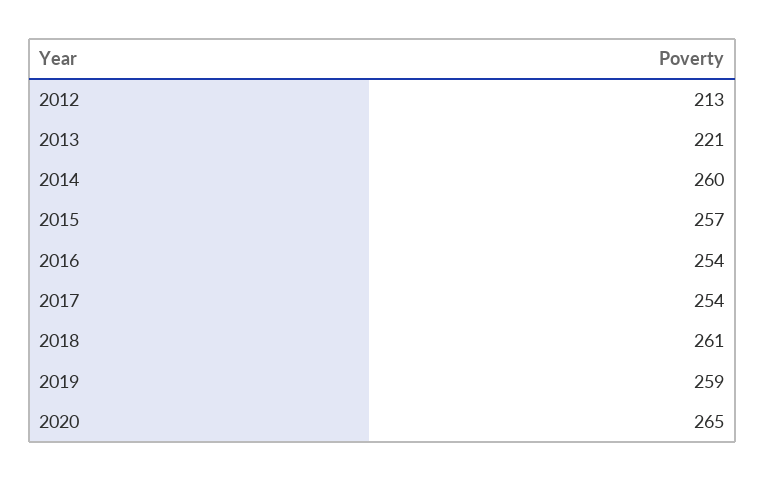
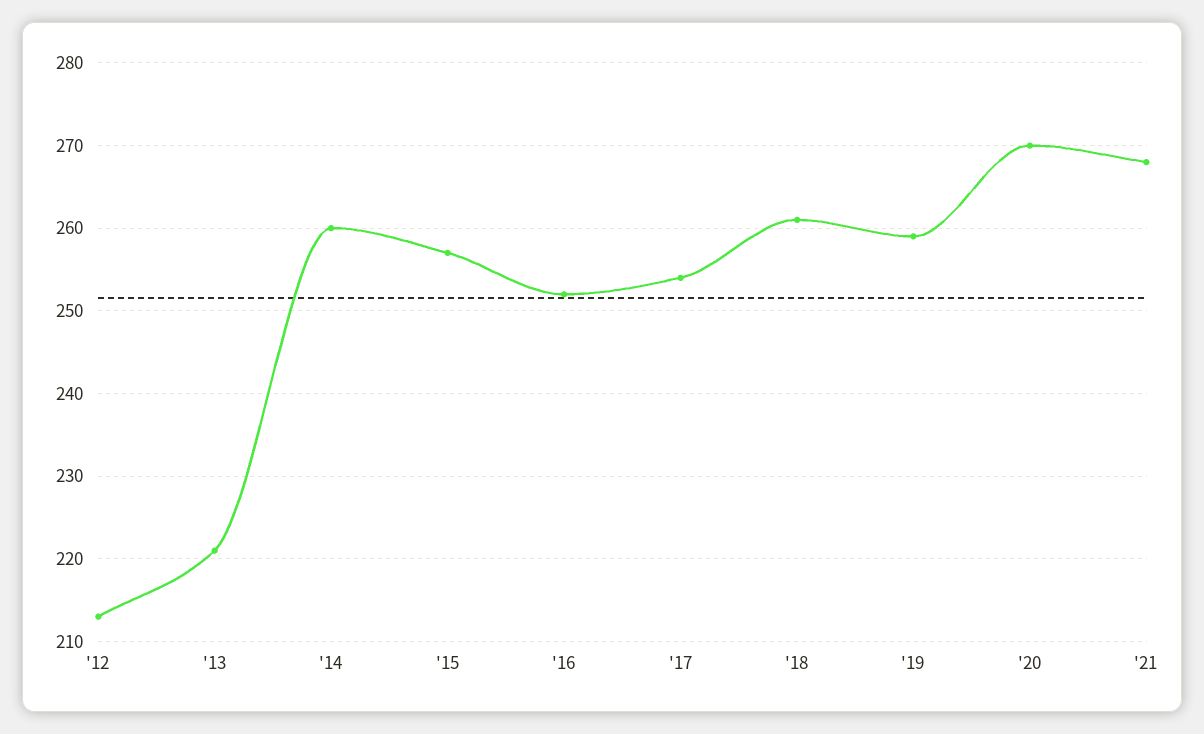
2016: 254 -> 252
2020: 265 -> 270
'21: none -> 268

